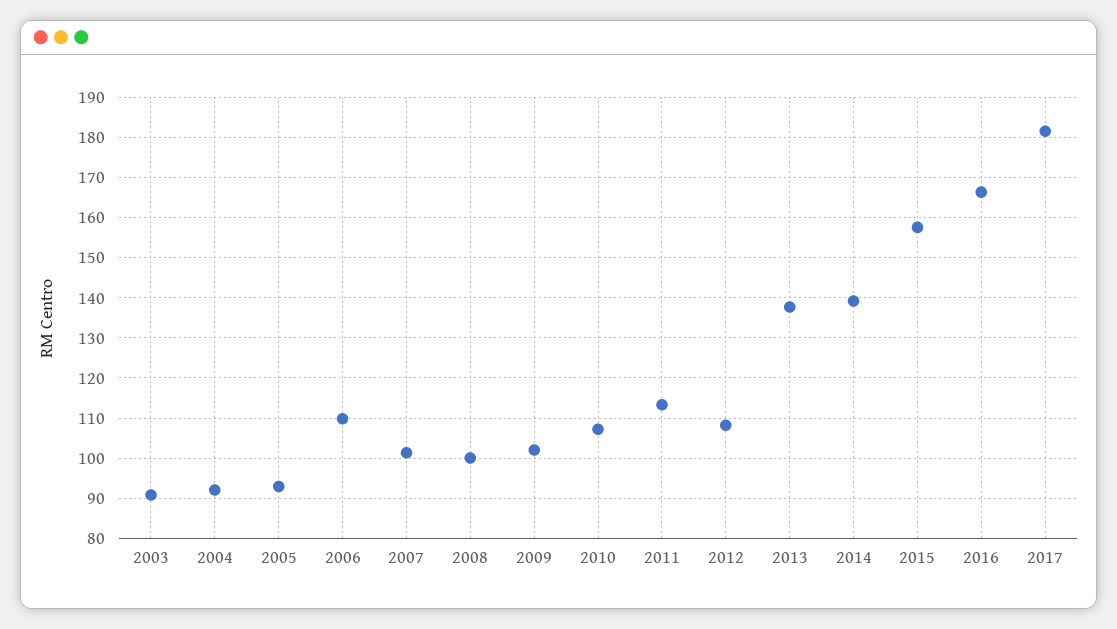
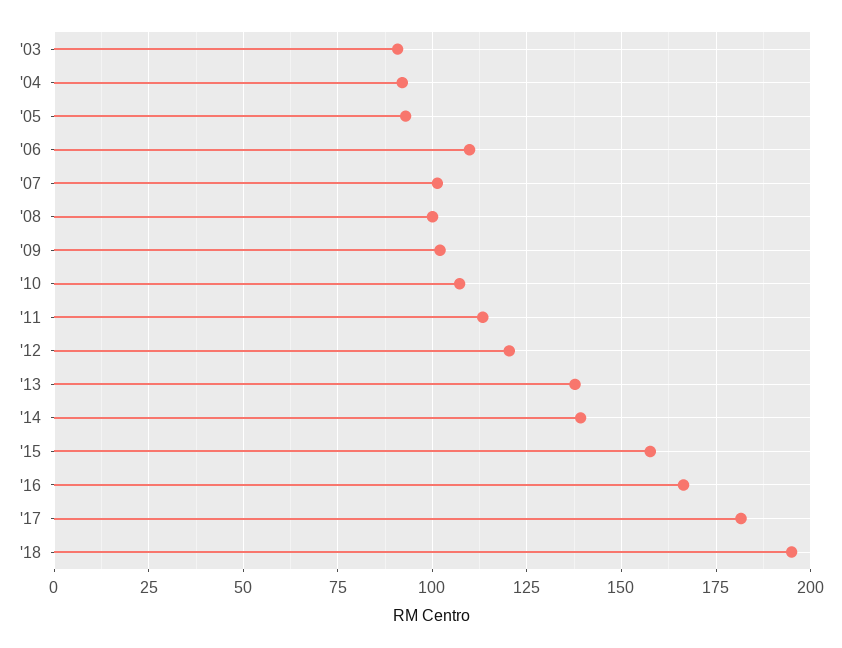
2012: 108 -> 120
'18: none -> 195

